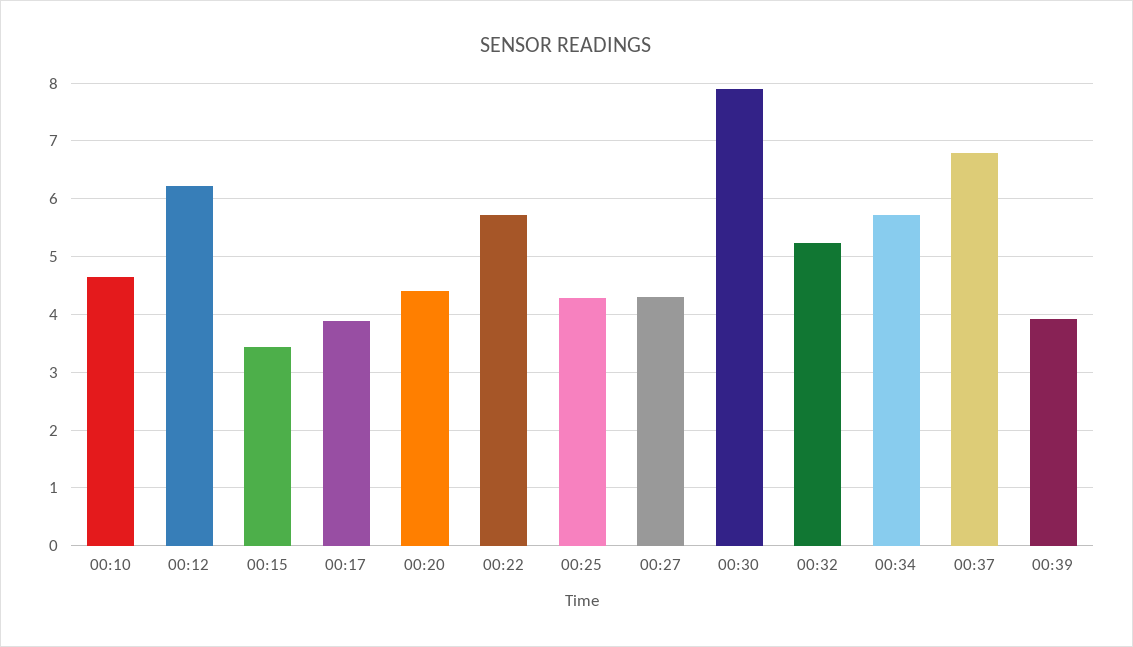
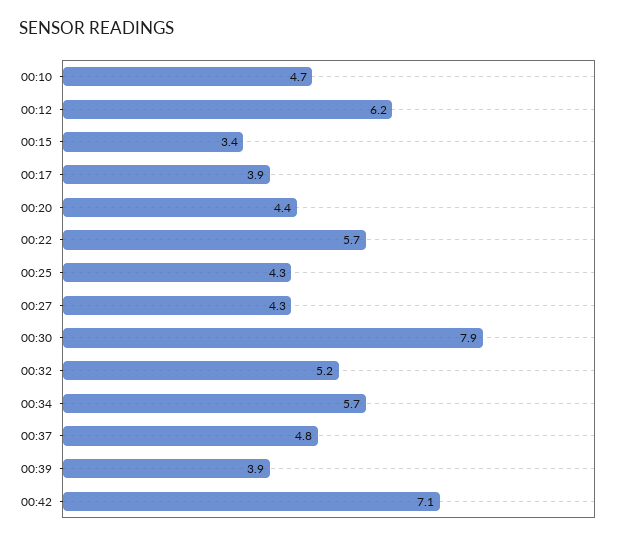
00:37: 6.8 -> 4.8
00:42: none -> 7.1

